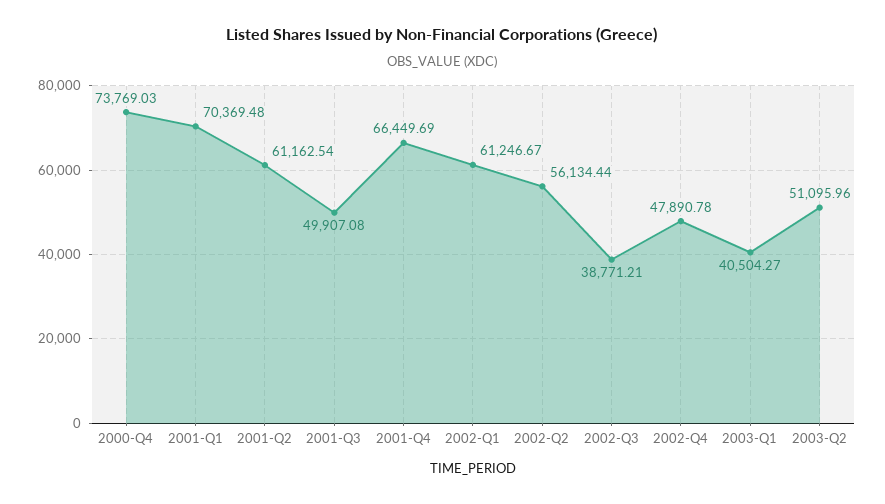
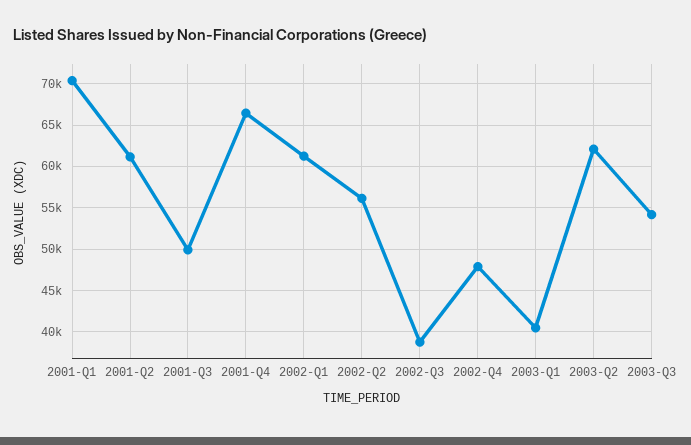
2000-Q4: 73769.03 -> none
2003-Q2: 51095.96 -> 62000
2003-Q3: none -> 54000

